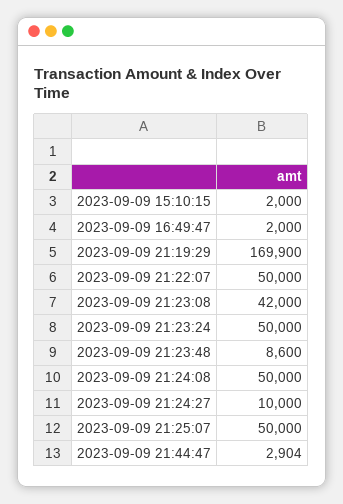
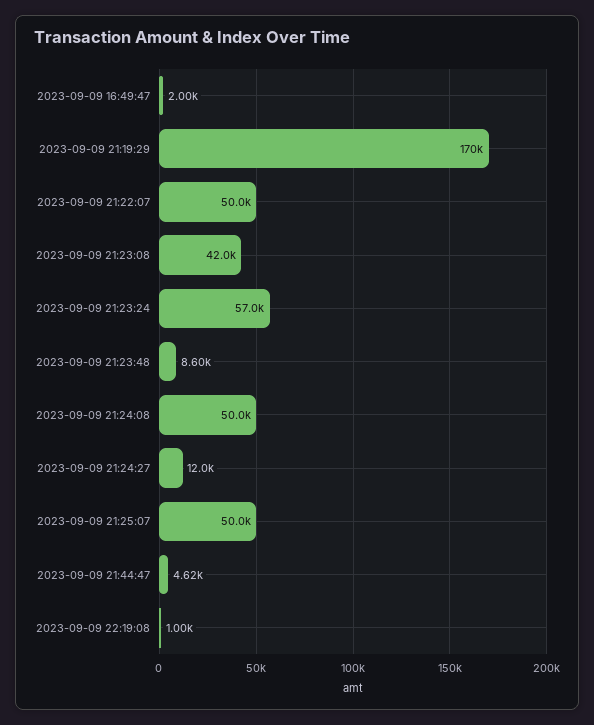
2023-09-09 15:10:15: 2000 -> none
2023-09-09 21:23:24: 50000 -> 57000
2023-09-09 21:24:27: 10000 -> 12000
2023-09-09 21:44:47: 2904 -> 4620
2023-09-09 22:19:08: none -> 1000

